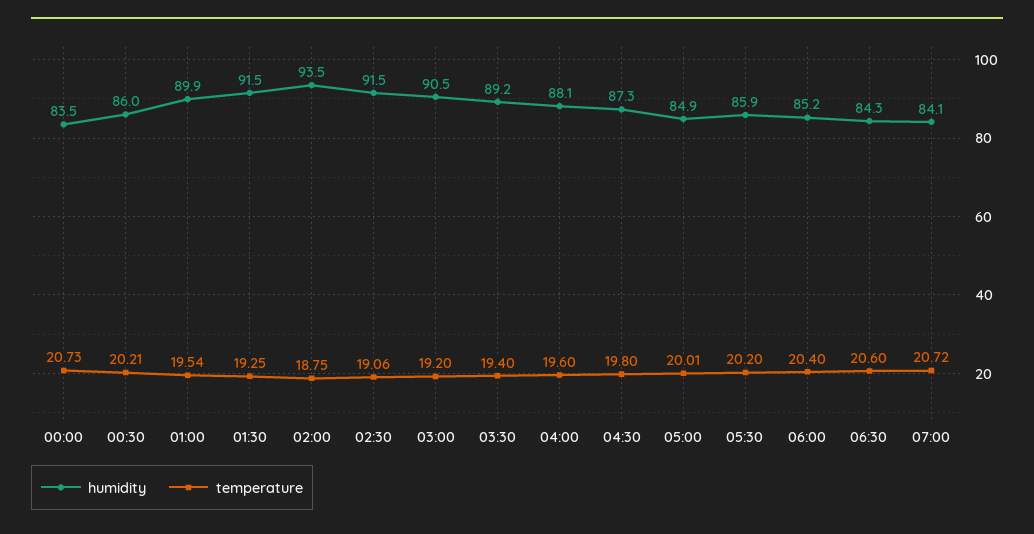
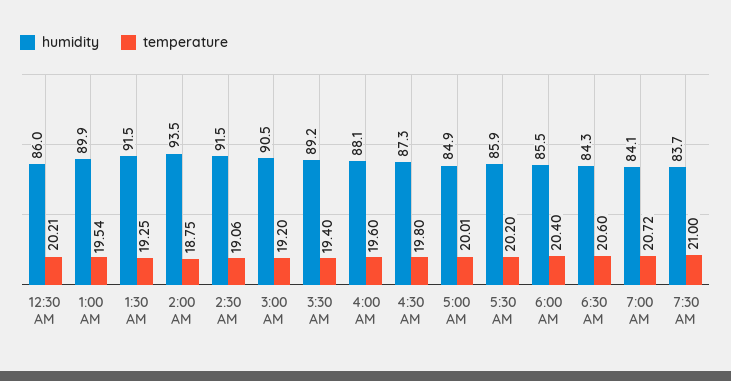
humidity, 00:00: 83.5 -> none
temperature, 00:00: 20.73 -> none
humidity, 06:00: 85.2 -> 85.5
humidity, 7:30 AM: none -> 83.7
temperature, 7:30 AM: none -> 21

